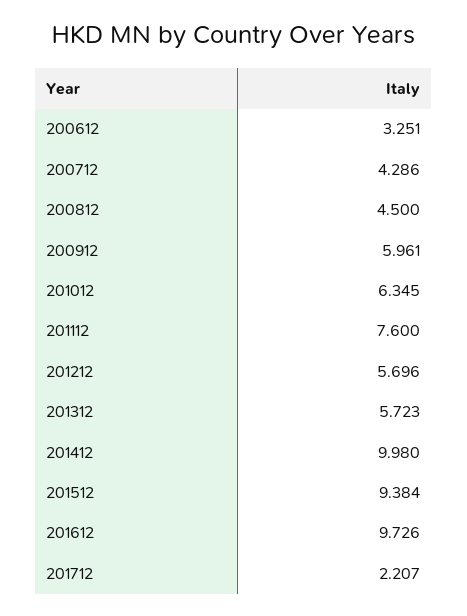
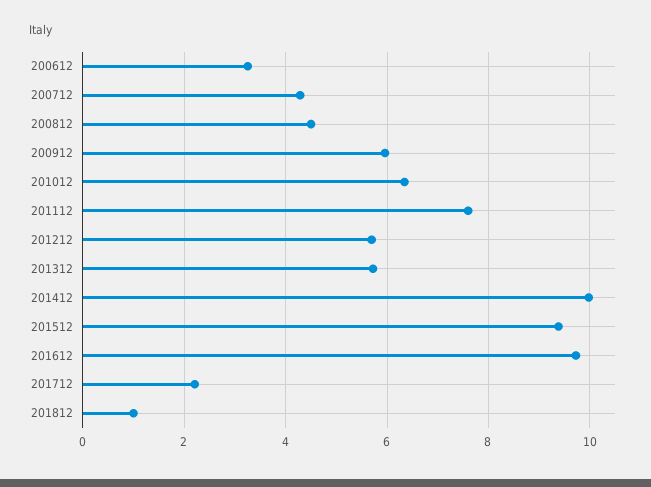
201812: none -> 1

